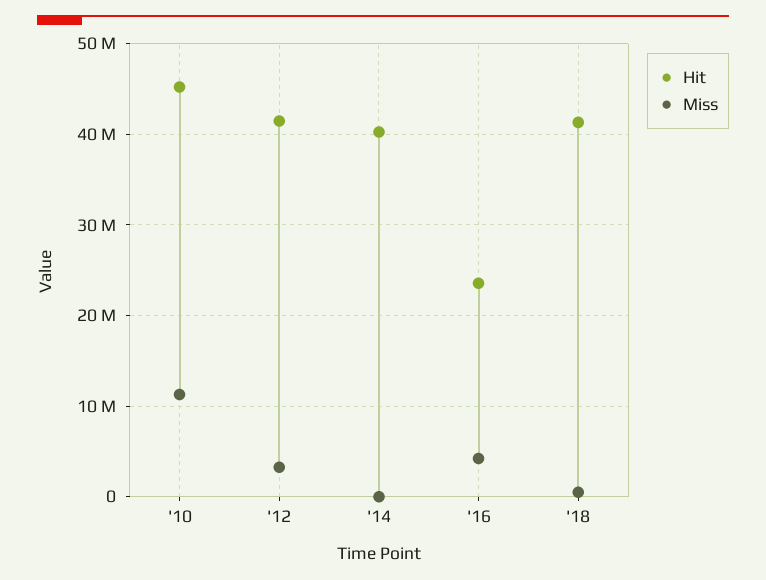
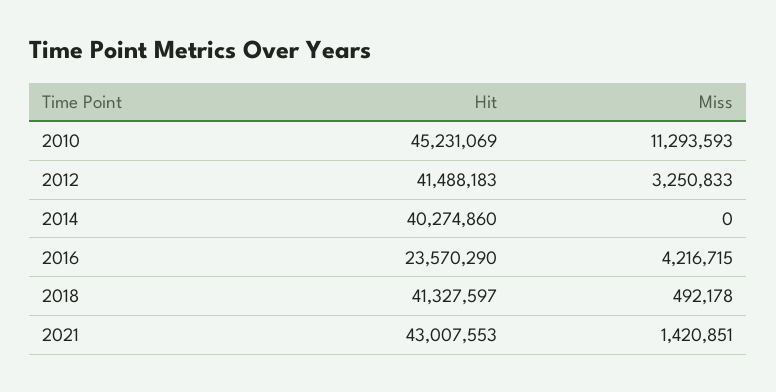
Hit, 2021: none -> 43007553
Miss, 2021: none -> 1420851

